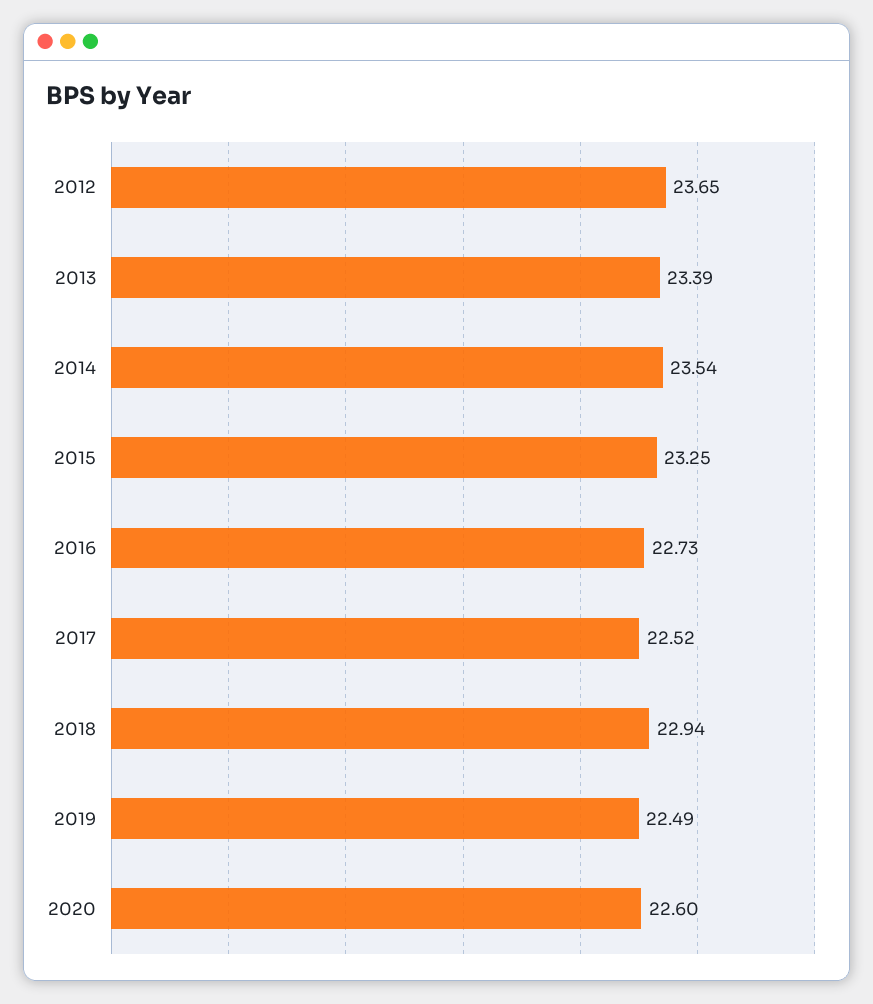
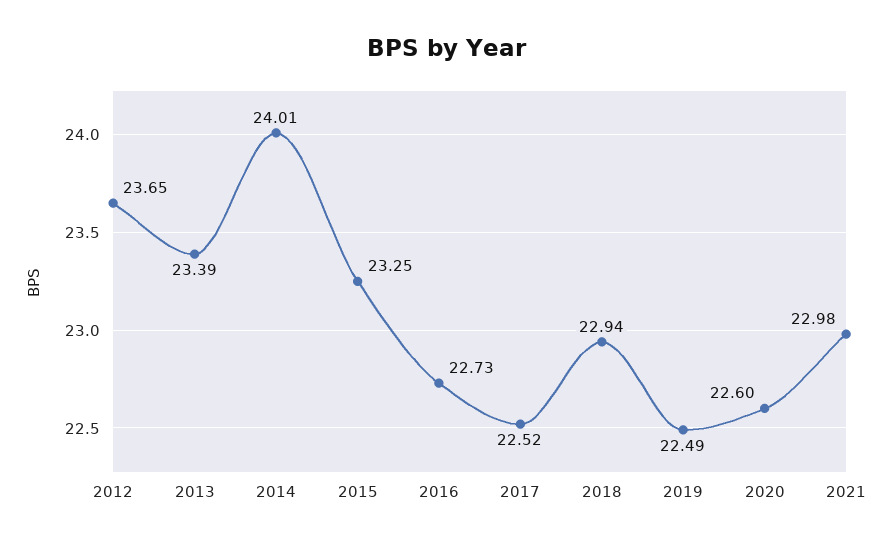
2014: 23.54 -> 24.01
2021: none -> 22.98

